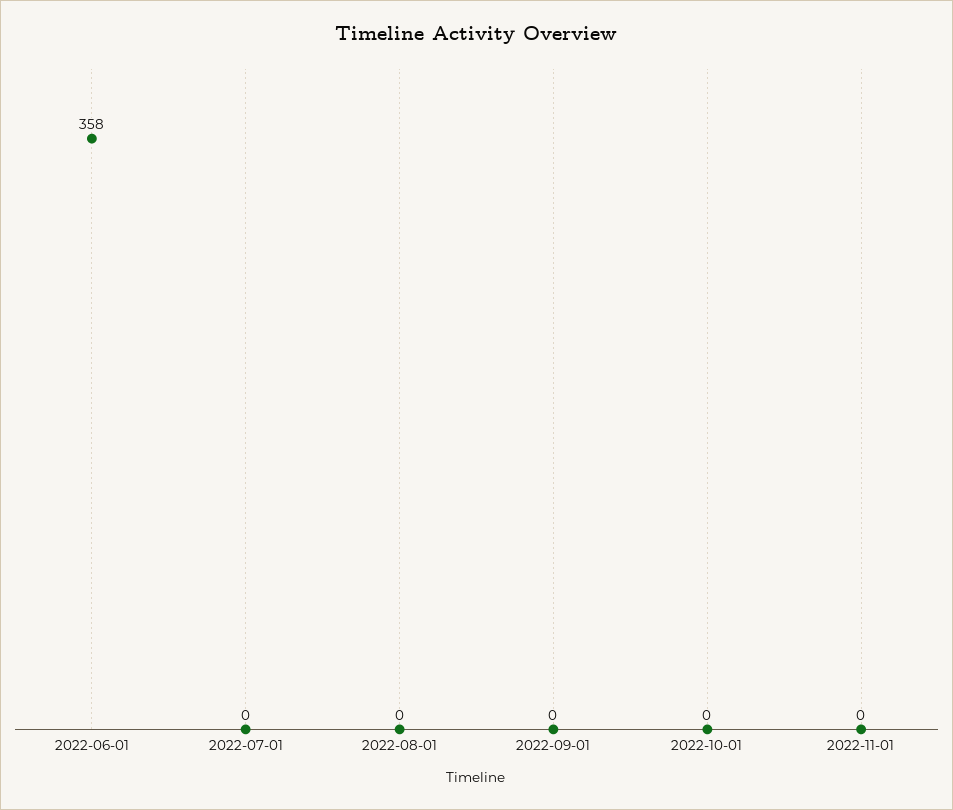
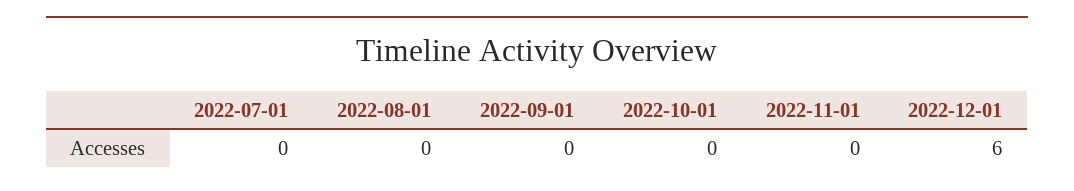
2022-06-01: 358 -> none
2022-12-01: none -> 6

